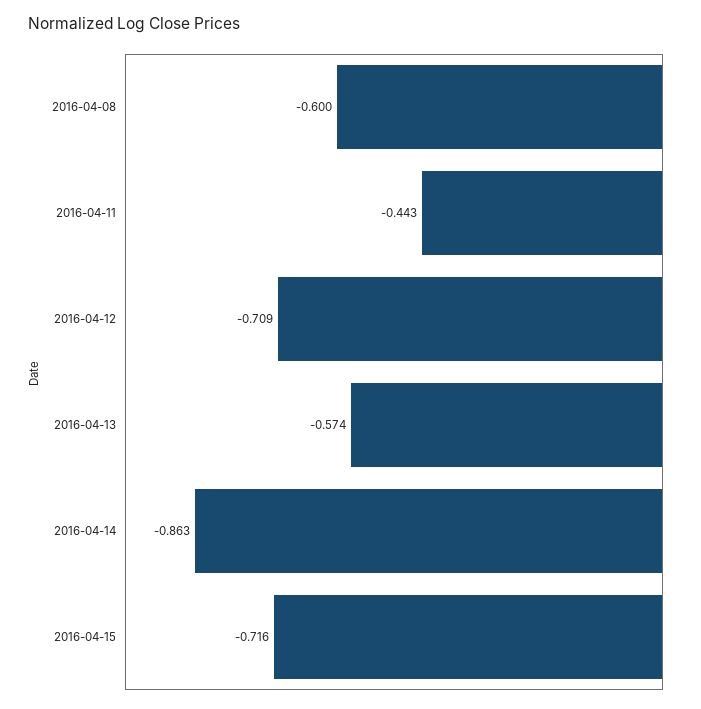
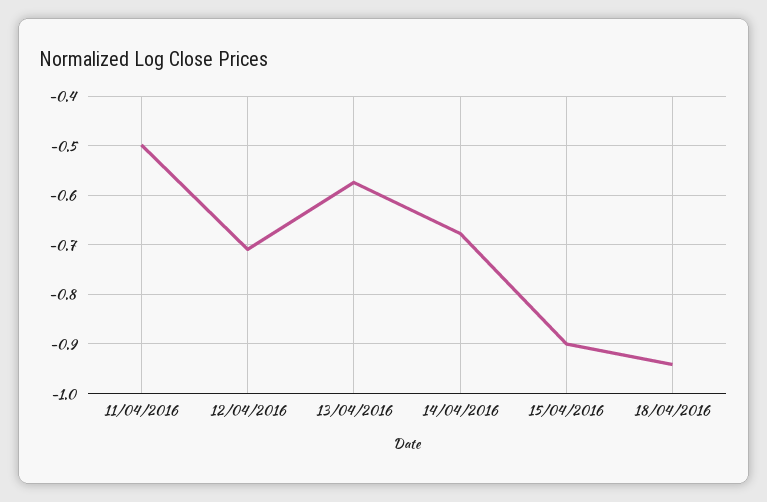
2016-04-08: -0.6 -> none
2016-04-11: -0.443 -> -0.5
2016-04-14: -0.863 -> -0.68
2016-04-15: -0.716 -> -0.9
18/04/2016: none -> -0.94

